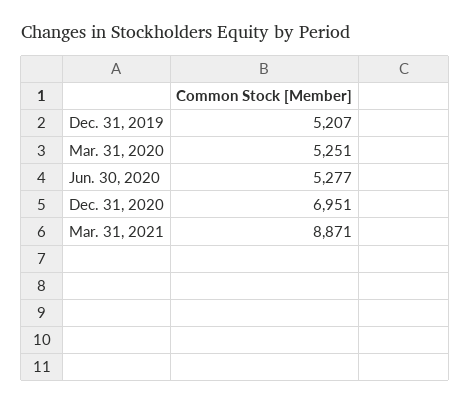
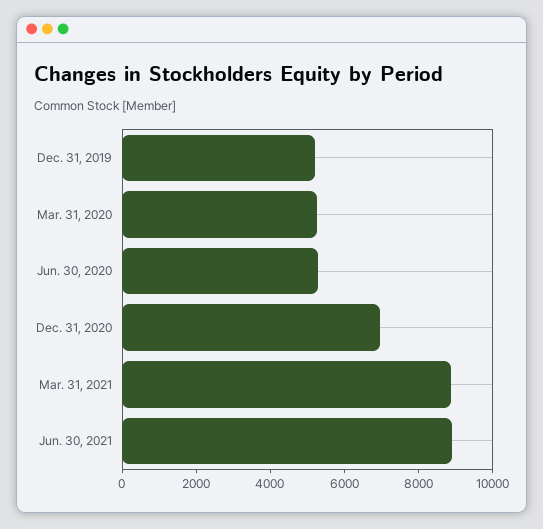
Jun. 30, 2021: none -> 9000

